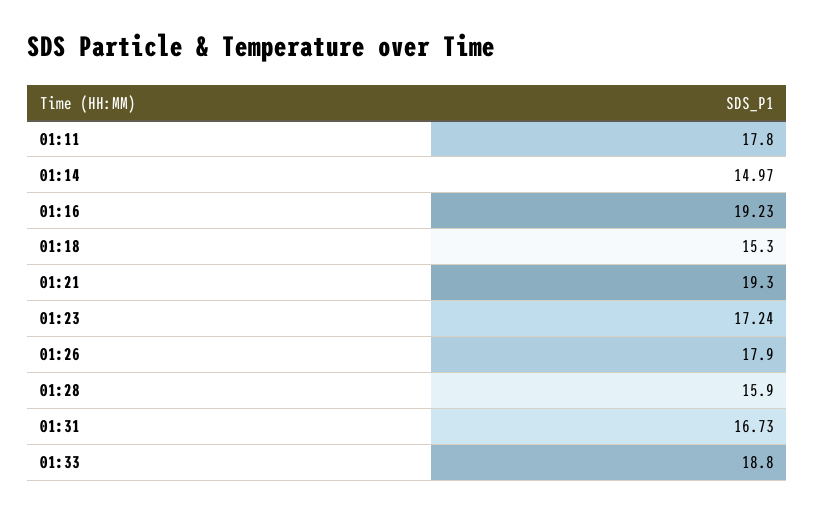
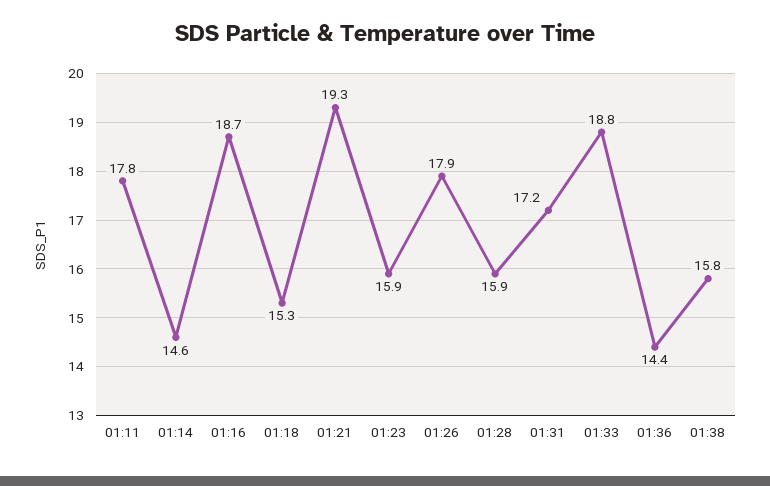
01:14: 14.97 -> 14.6
01:16: 19.23 -> 18.7
01:23: 17.24 -> 15.9
01:31: 16.73 -> 17.2
01:36: none -> 14.4
01:38: none -> 15.8

